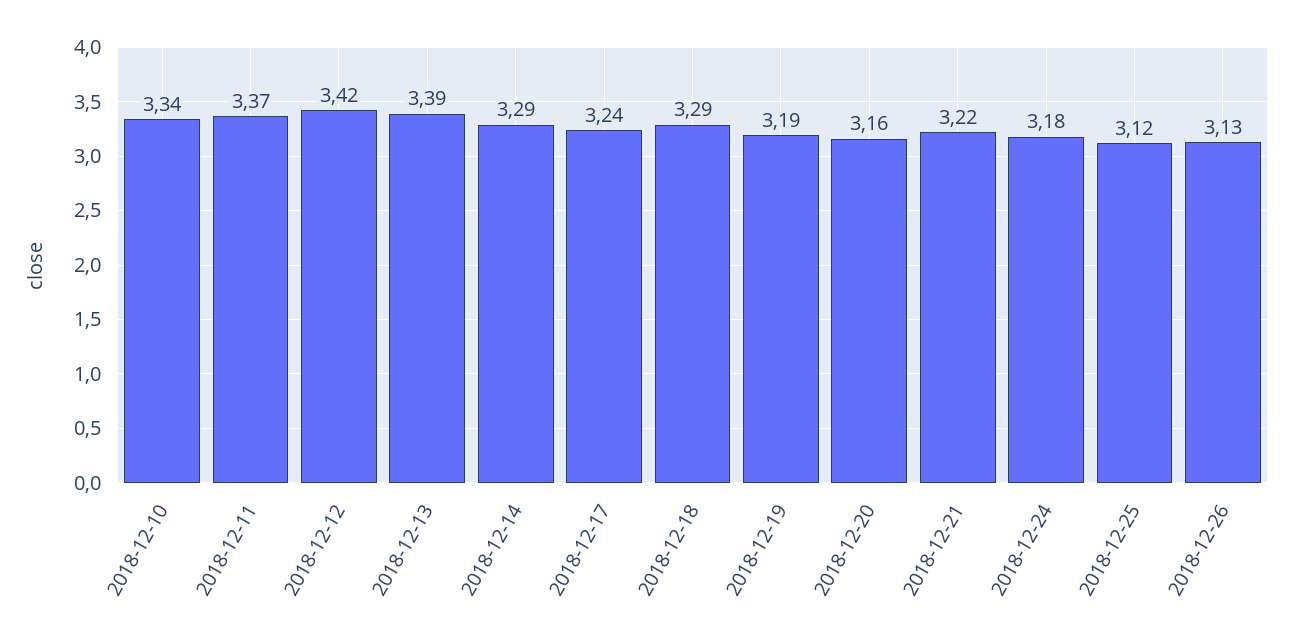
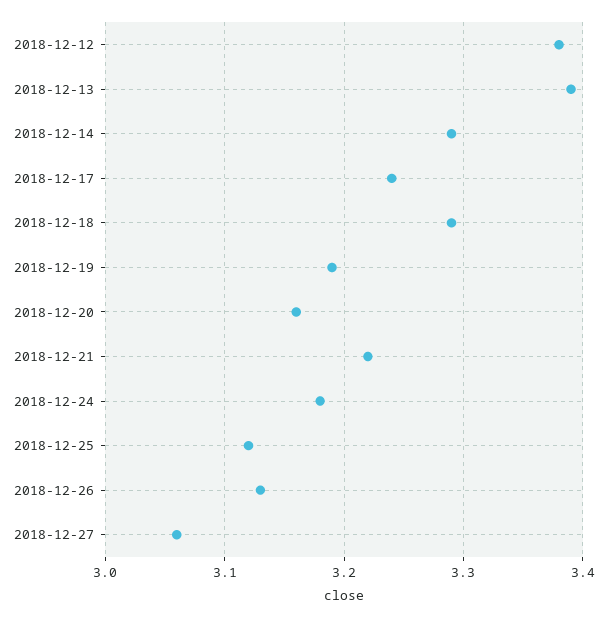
2018-12-10: 3.34 -> none
2018-12-11: 3.37 -> none
2018-12-12: 3.42 -> 3.38
2018-12-27: none -> 3.06

